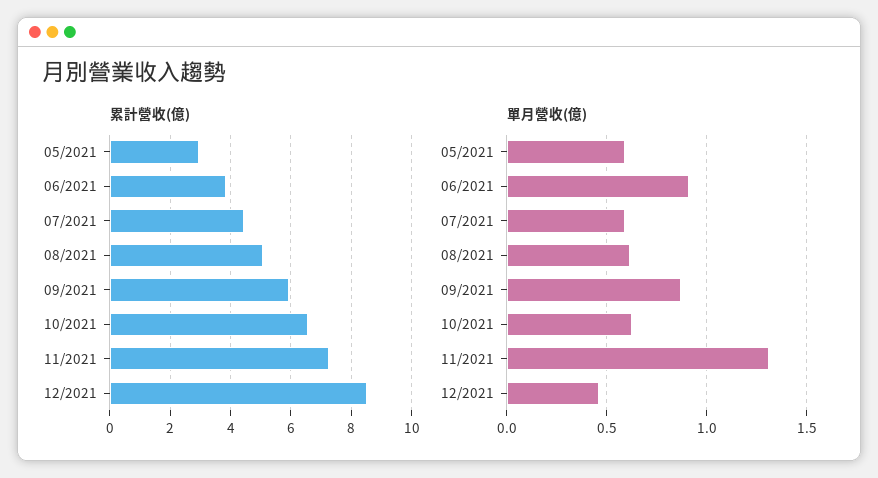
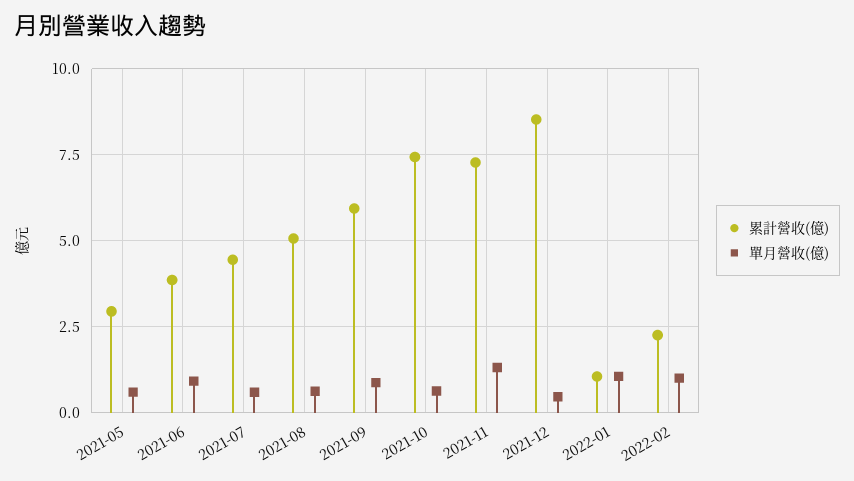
累計營收(億), 10/2021: 6.6 -> 7.5
累計營收(億), 2022-01: none -> 1
單月營收(億), 2022-01: none -> 1
累計營收(億), 2022-02: none -> 2.25
單月營收(億), 2022-02: none -> 1

